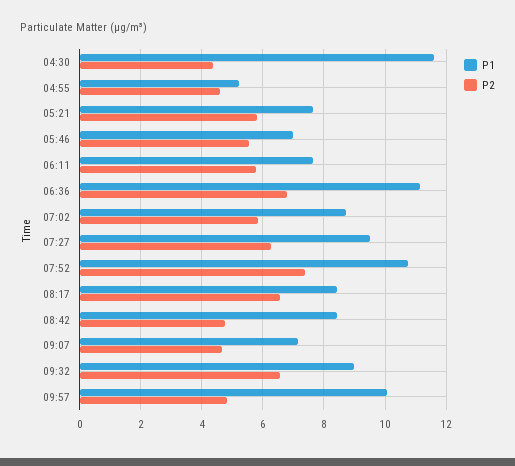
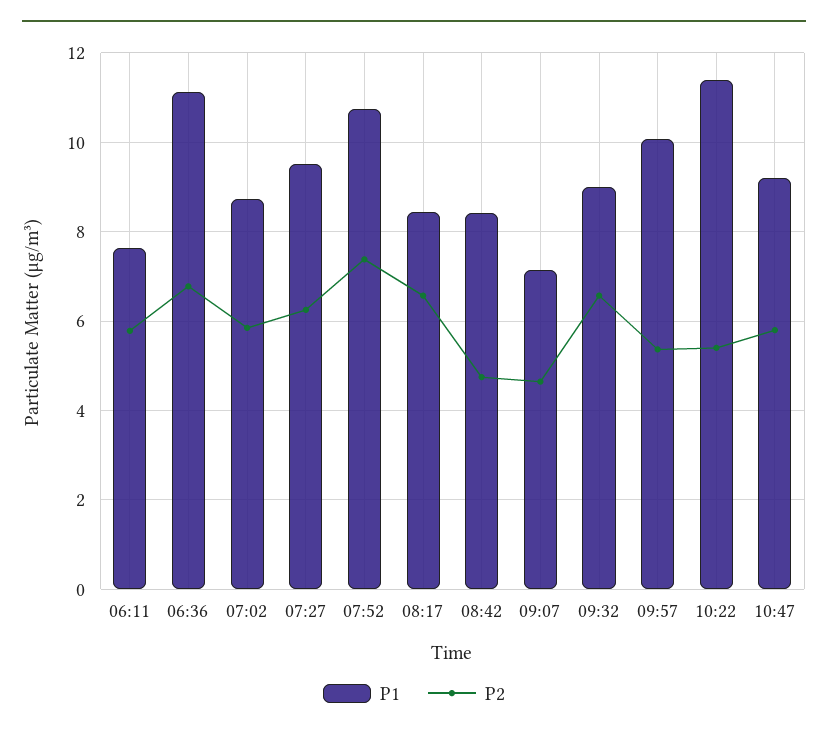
P1, 04:30: 11.6 -> none
P2, 04:30: 4.4 -> none
P1, 04:55: 5.2 -> none
P2, 04:55: 4.6 -> none
P1, 05:21: 7.6 -> none
P2, 05:21: 5.8 -> none
P1, 05:46: 7 -> none
P2, 05:46: 5.6 -> none
P2, 09:57: 4.8 -> 5.4
P1, 10:22: none -> 11.4
P2, 10:22: none -> 5.4
P1, 10:47: none -> 9.2
P2, 10:47: none -> 5.8

